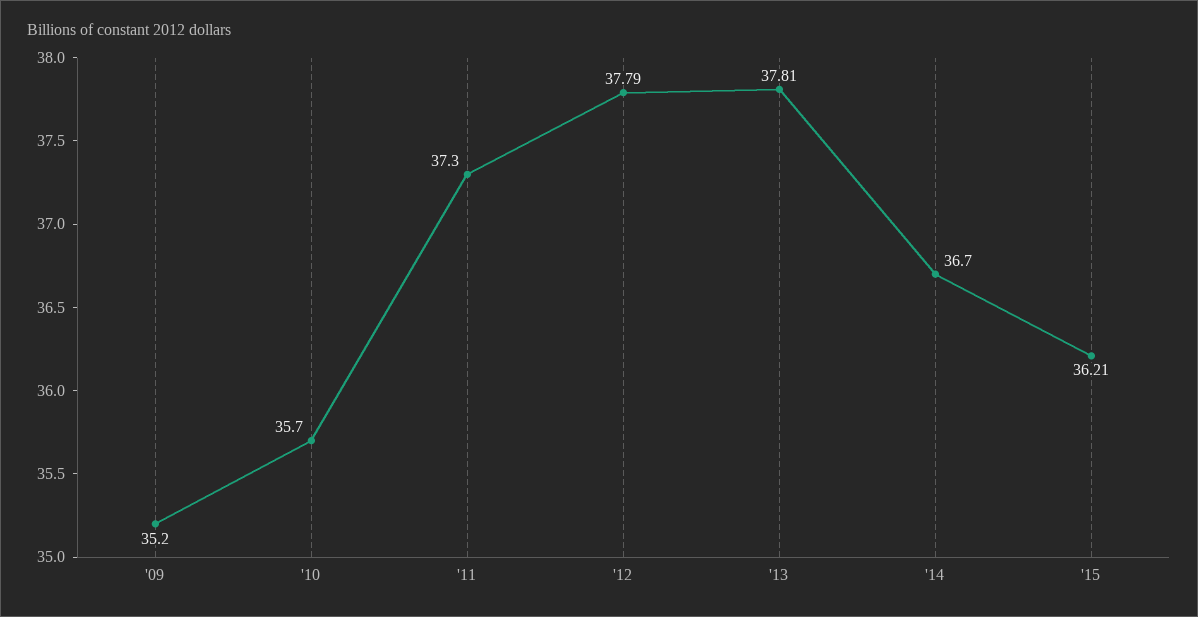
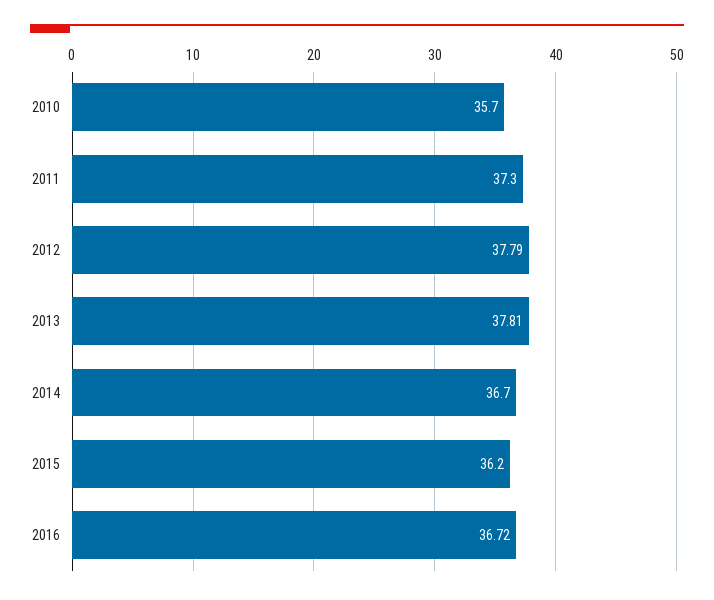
'09: 35.2 -> none
'15: 36.21 -> 36.2
2016: none -> 36.72

